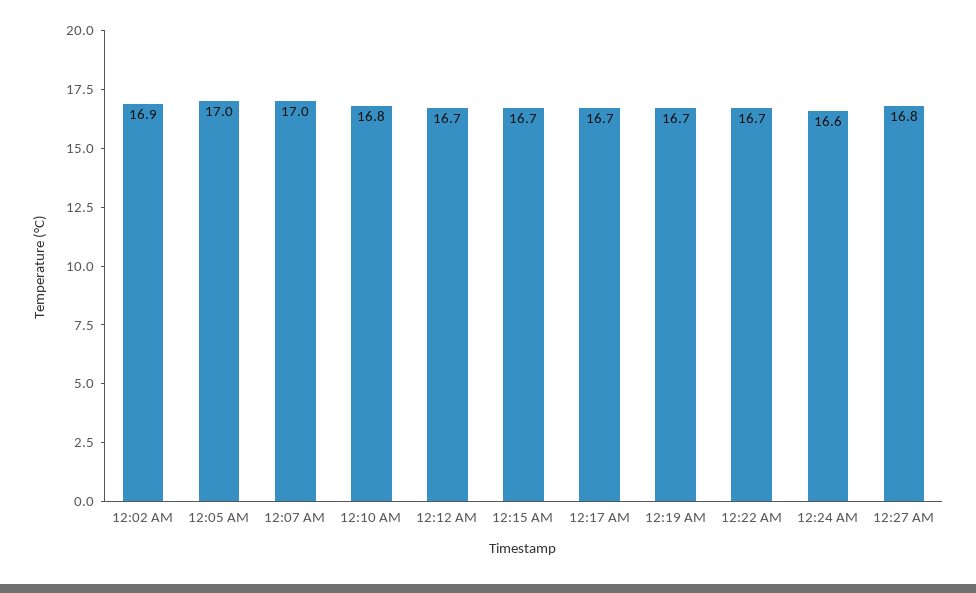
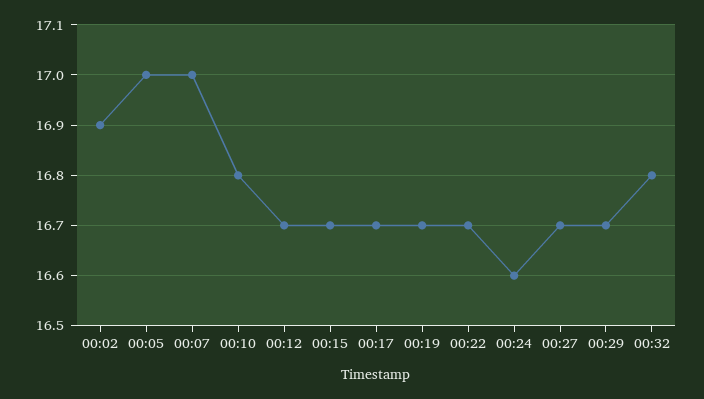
12:27 AM: 16.8 -> 16.7
00:29: none -> 16.7
00:32: none -> 16.8

